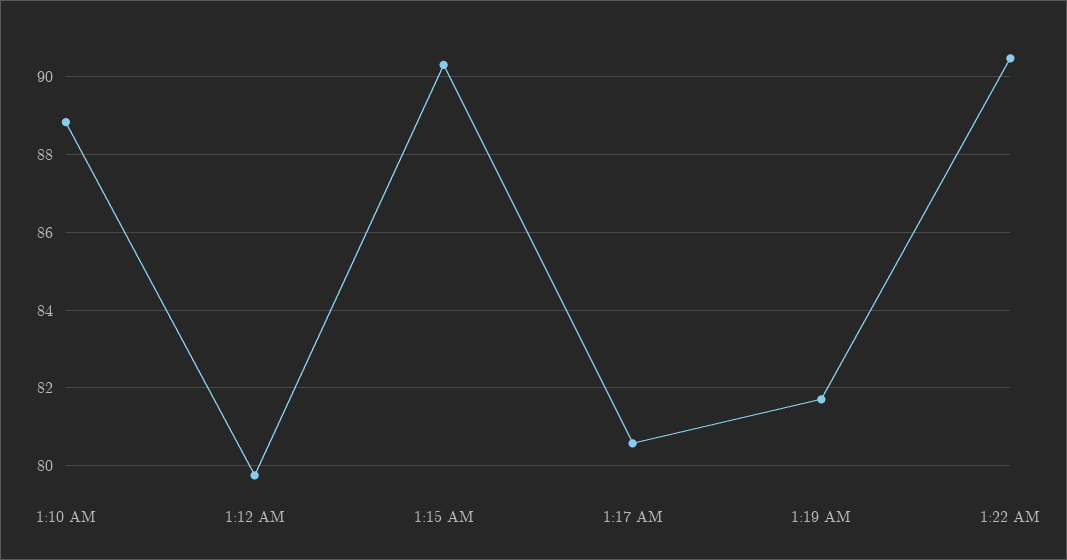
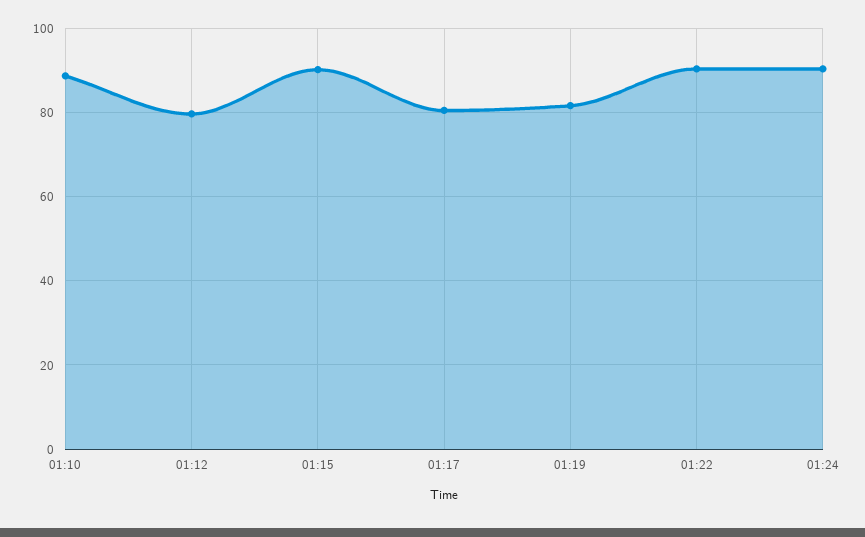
01:24: none -> 90

